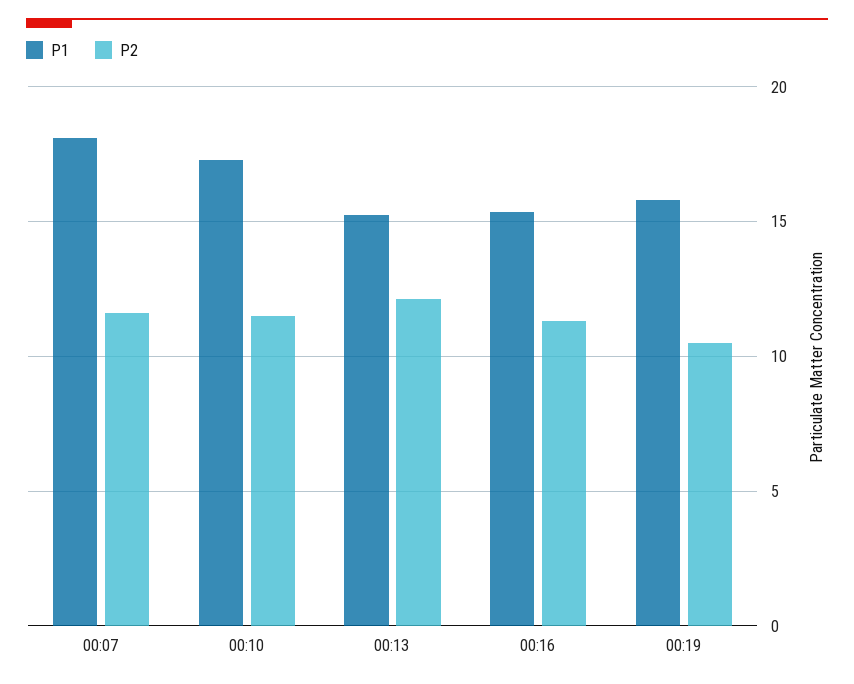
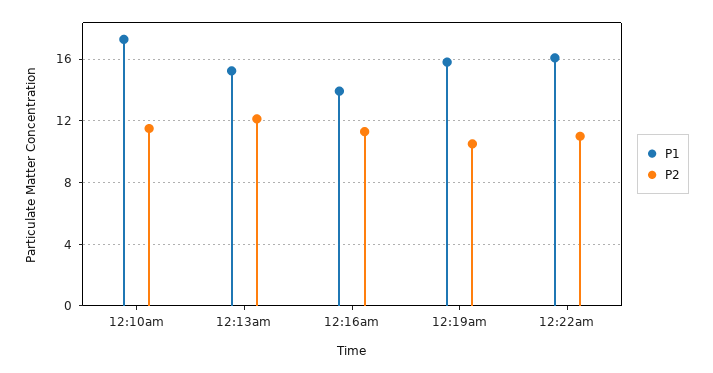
P1, 00:07: 18 -> none
P2, 00:07: 11.5 -> none
P1, 00:16: 15.5 -> 14
P1, 12:22am: none -> 16
P2, 12:22am: none -> 11

